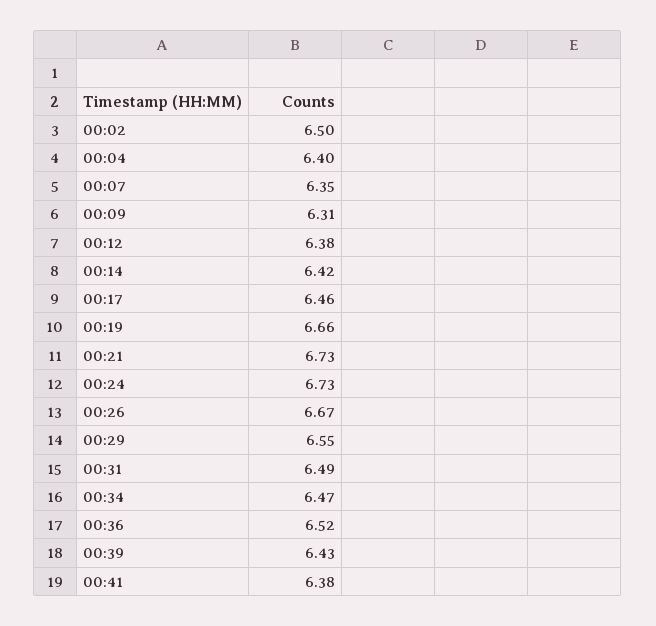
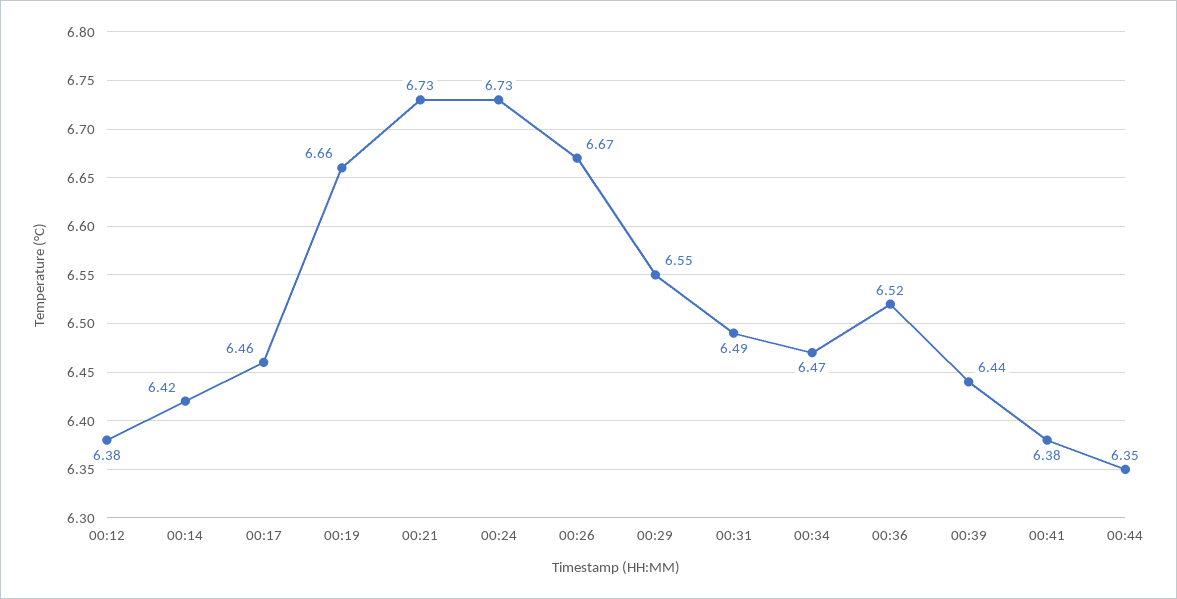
00:02: 6.5 -> none
00:04: 6.4 -> none
00:07: 6.35 -> none
00:09: 6.31 -> none
00:39: 6.43 -> 6.44
00:44: none -> 6.35

